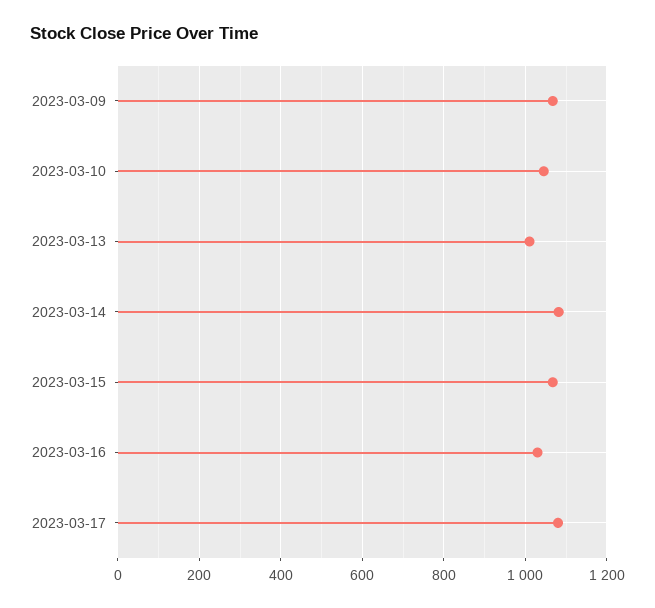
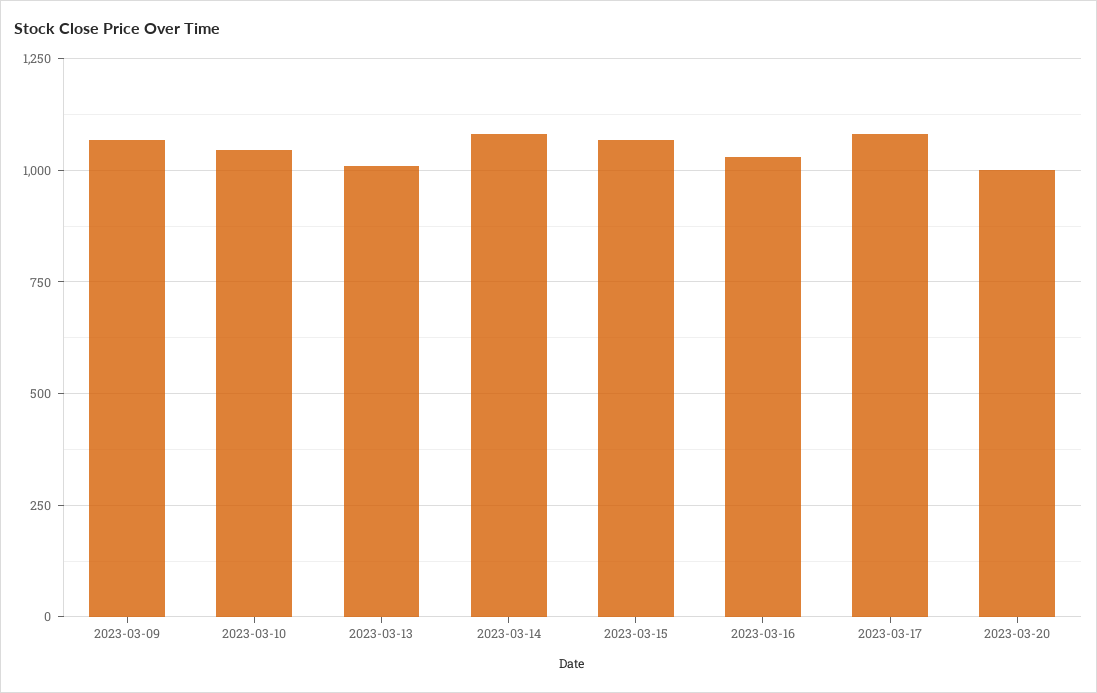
2023-03-20: none -> 1000

